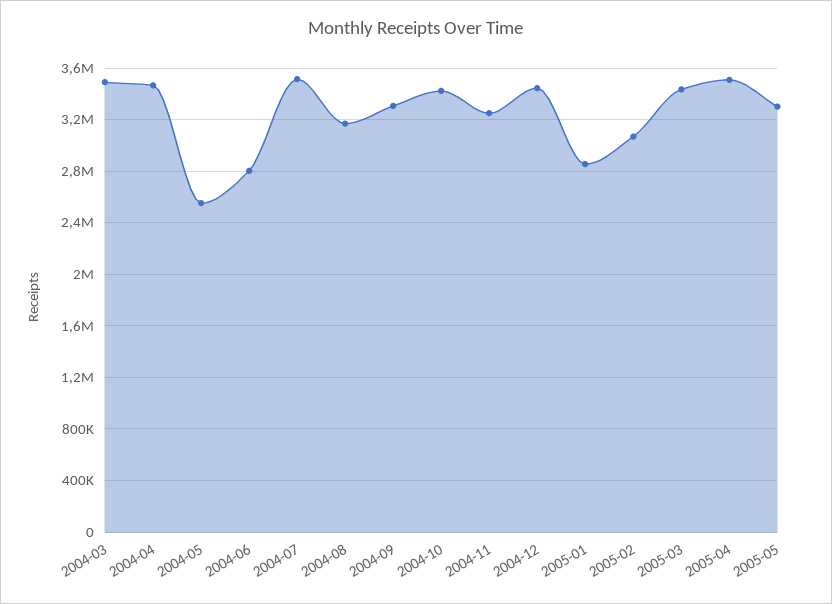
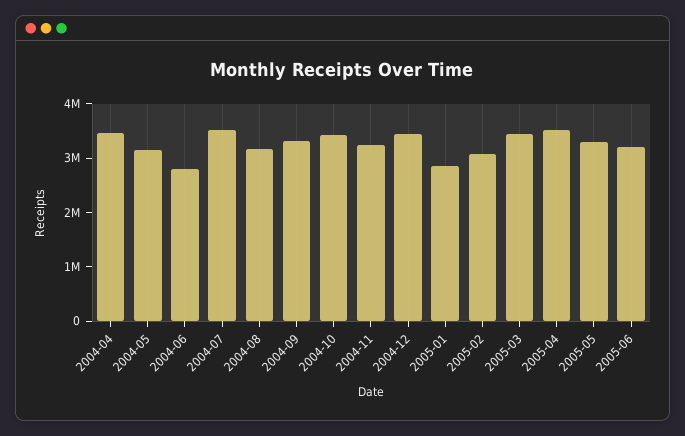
2004-03: 3500000 -> none
2004-05: 2550000 -> 3200000
2005-06: none -> 3200000

